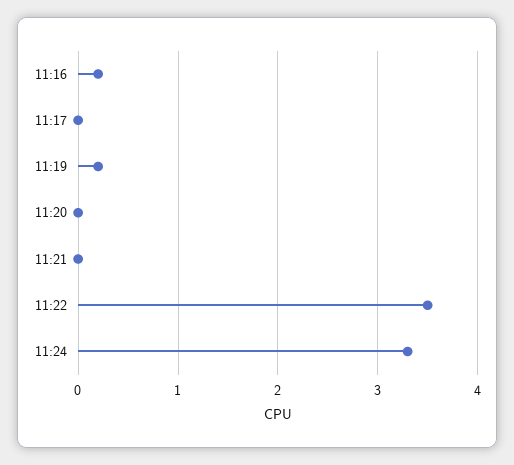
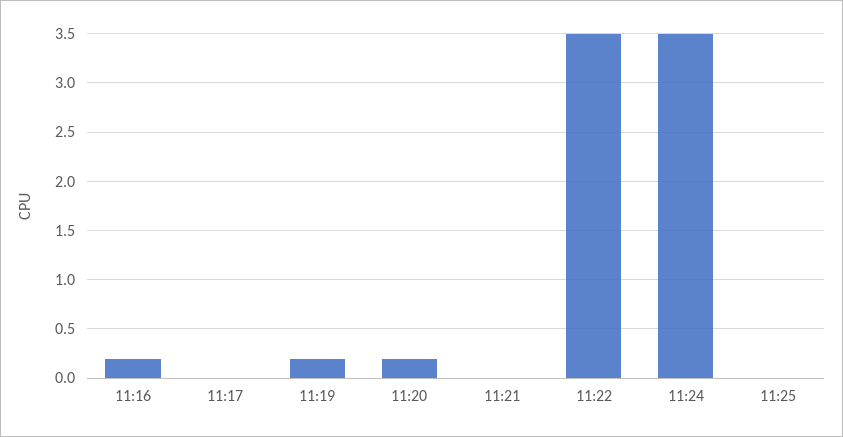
11:20: 0 -> 0.2
11:24: 3.3 -> 3.5
11:25: none -> 0

